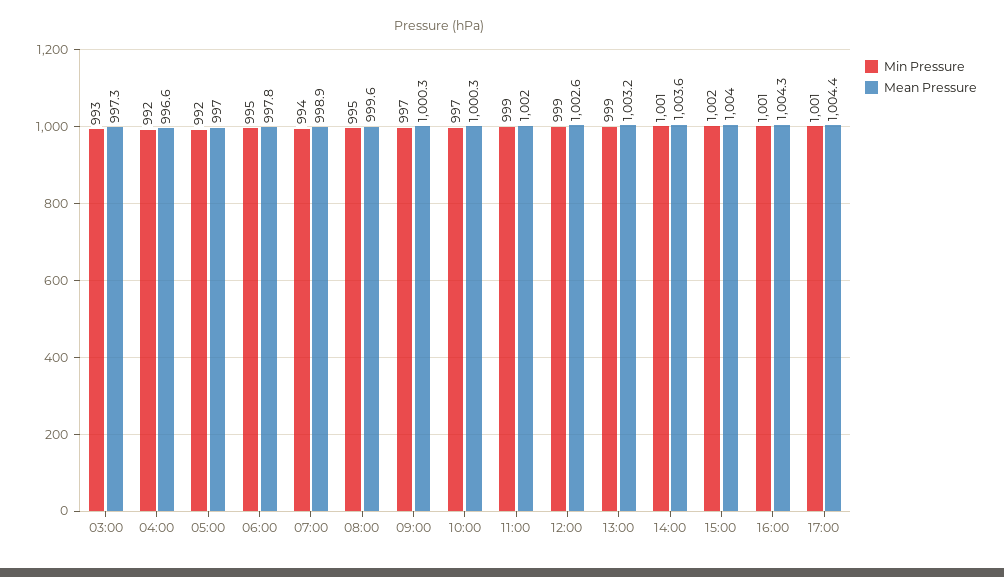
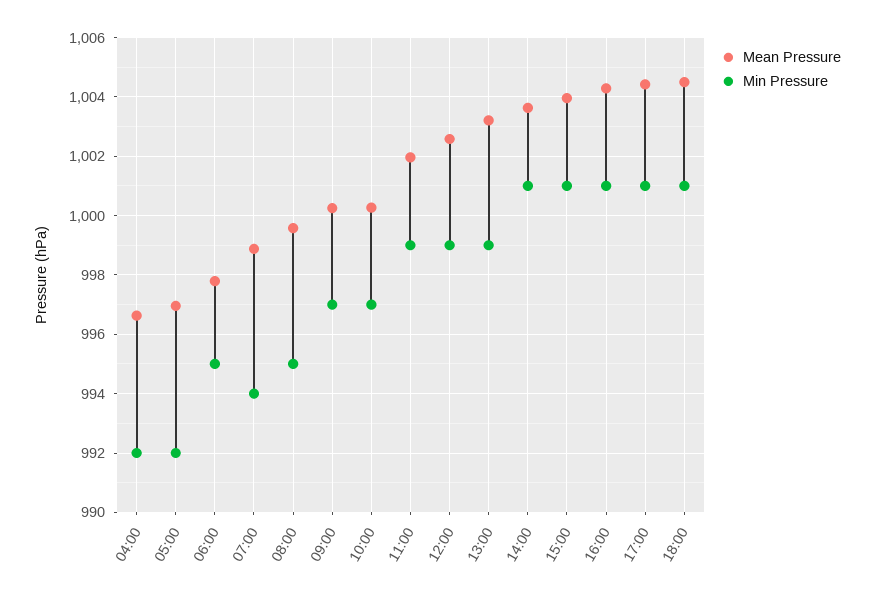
Min Pressure, 03:00: 993 -> none
Mean Pressure, 03:00: 997.3 -> none
Min Pressure, 15:00: 1002 -> 1001
Mean Pressure, 18:00: none -> 1004.5
Min Pressure, 18:00: none -> 1001

